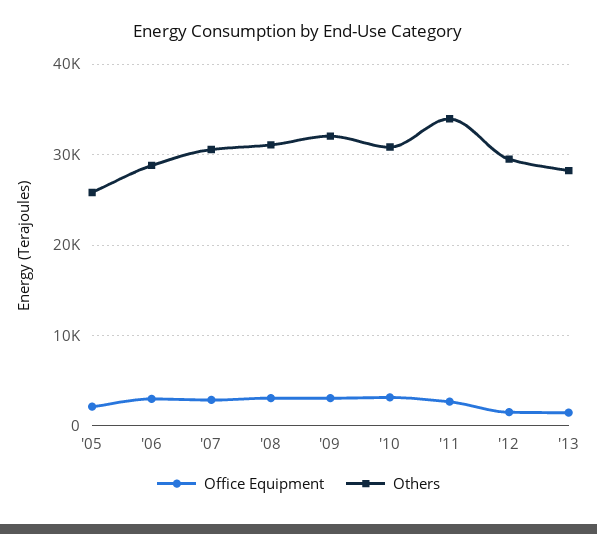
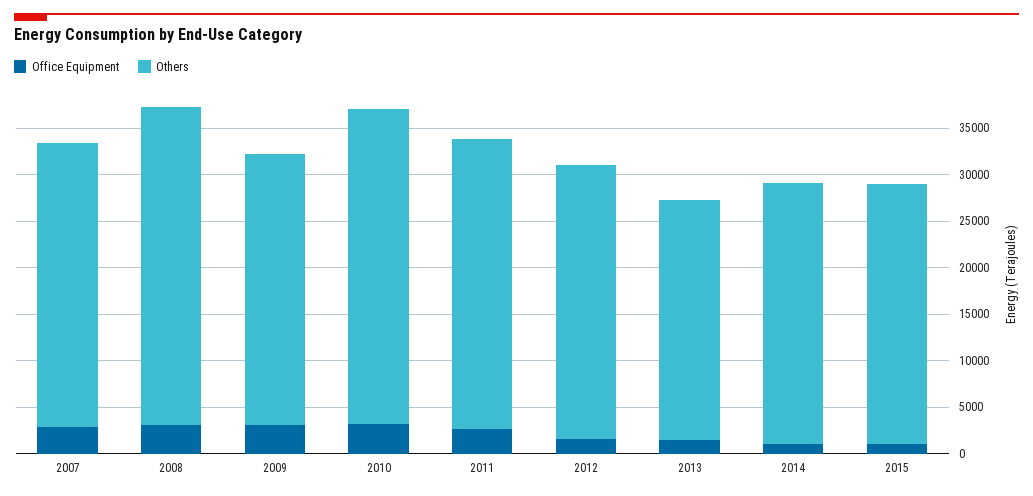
Office Equipment, '05: 2000 -> none
Others, '05: 26000 -> none
Office Equipment, '06: 3000 -> none
Others, '06: 29000 -> none
Others, '08: 31000 -> 34000
Others, '09: 32000 -> 29000
Others, '10: 31000 -> 34000
Others, '11: 34000 -> 31000
Others, '13: 28000 -> 26000
Office Equipment, 2014: none -> 1000
Others, 2014: none -> 28000
Office Equipment, 2015: none -> 1000
Others, 2015: none -> 28000

